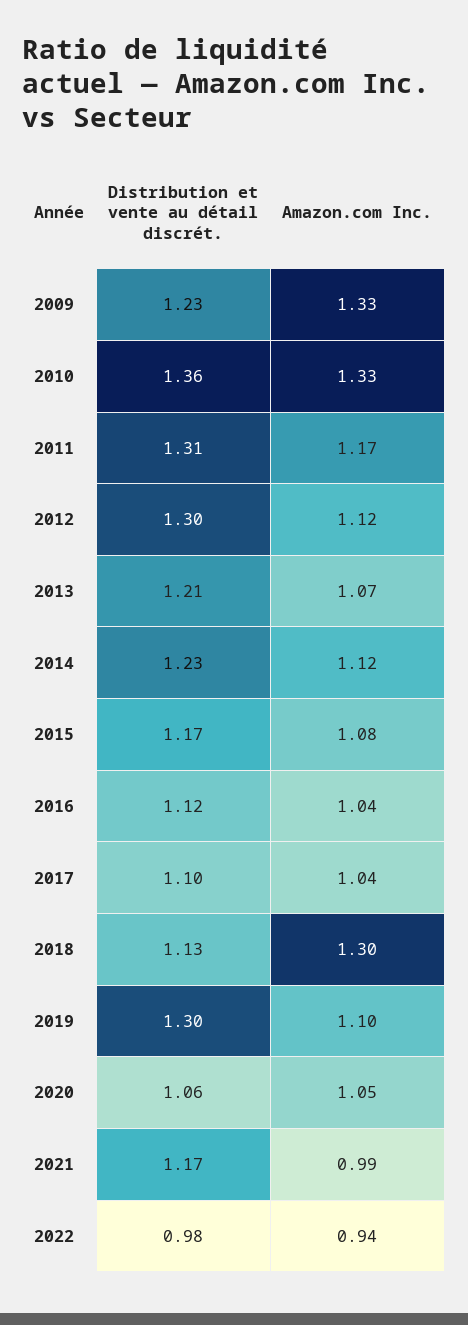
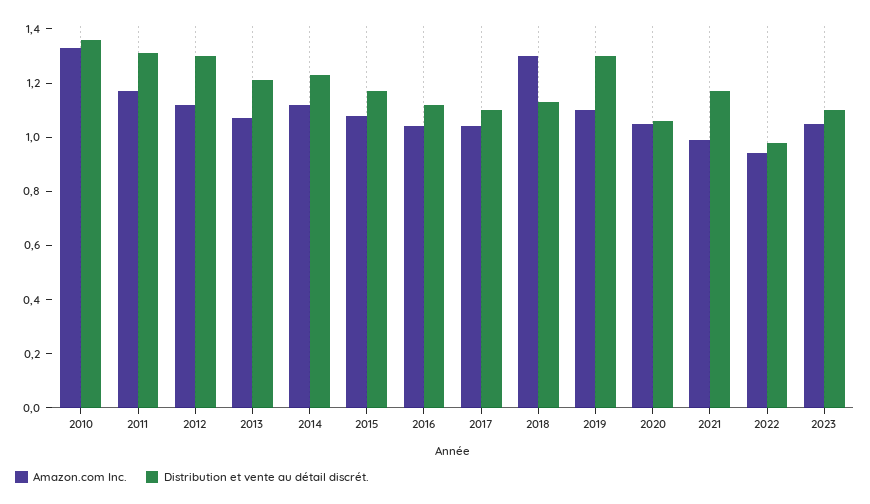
Distribution et vente au détail discrét., 2009: 1.23 -> none
Amazon.com Inc., 2009: 1.33 -> none
Amazon.com Inc., 2023: none -> 1.05
Distribution et vente au détail discrét., 2023: none -> 1.1

